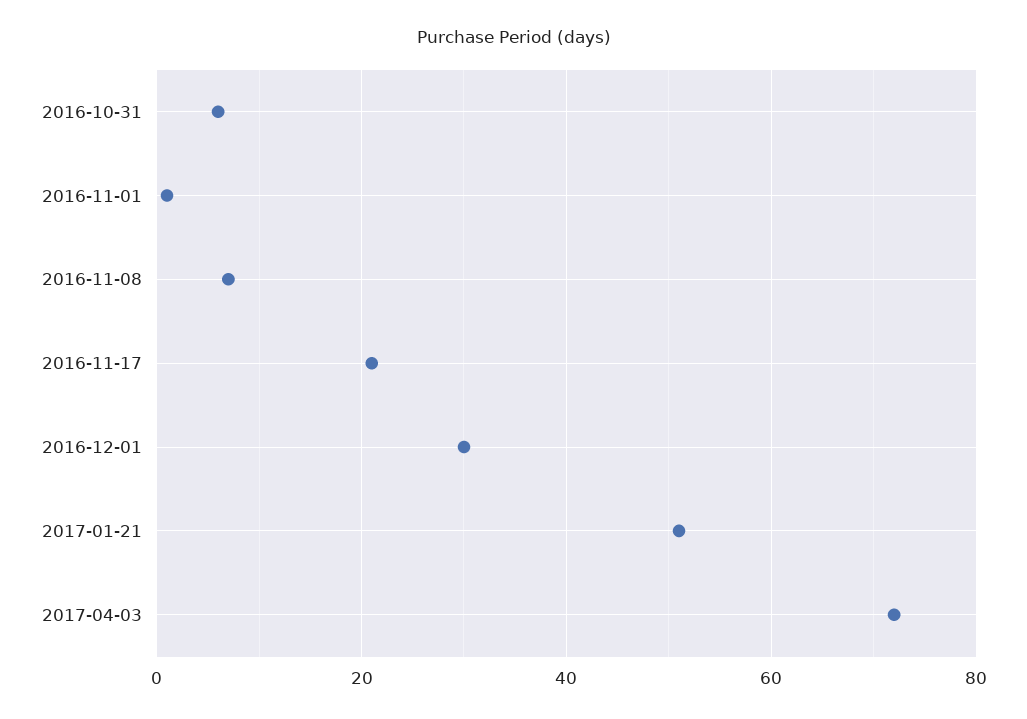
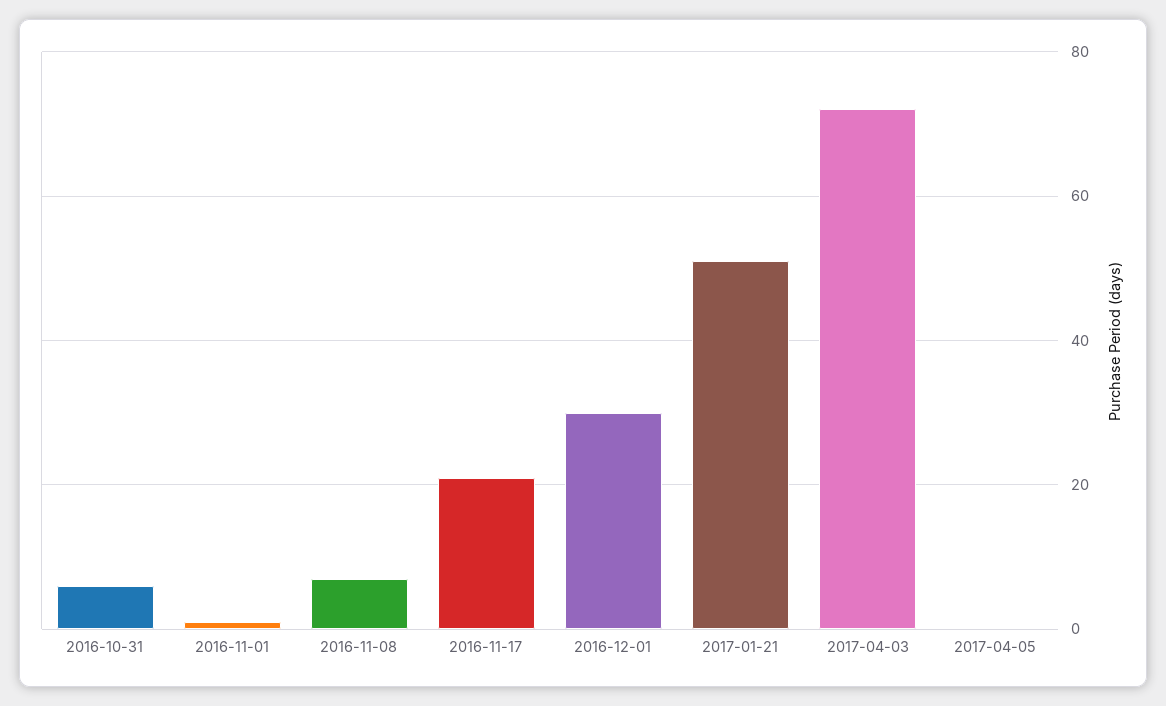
2017-04-05: none -> 0

